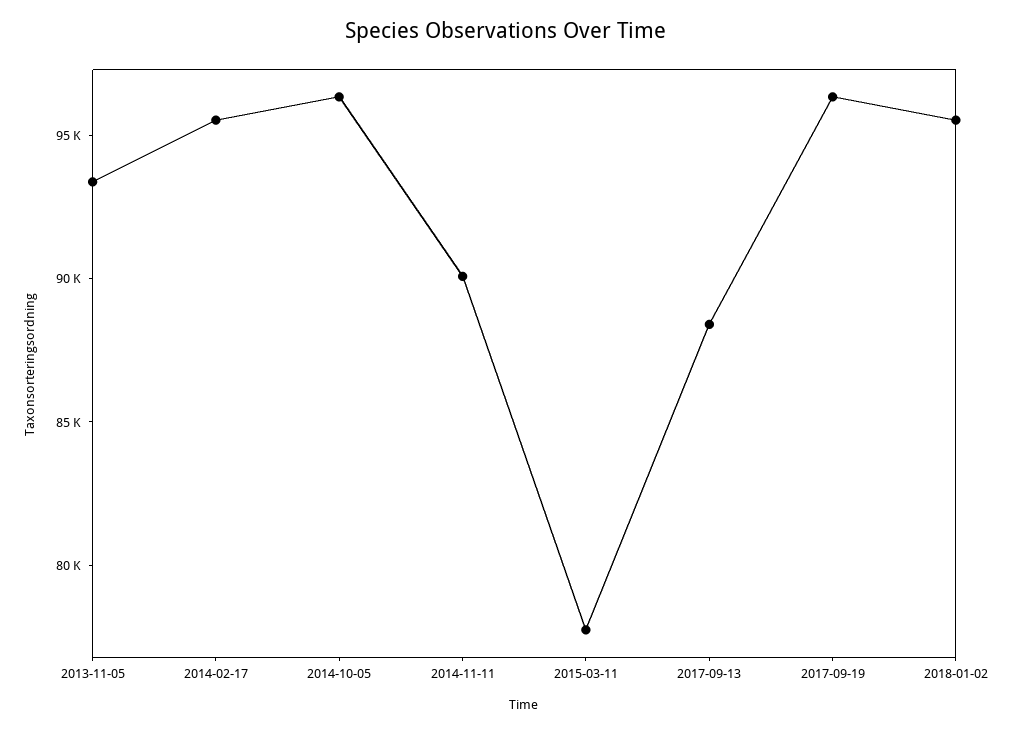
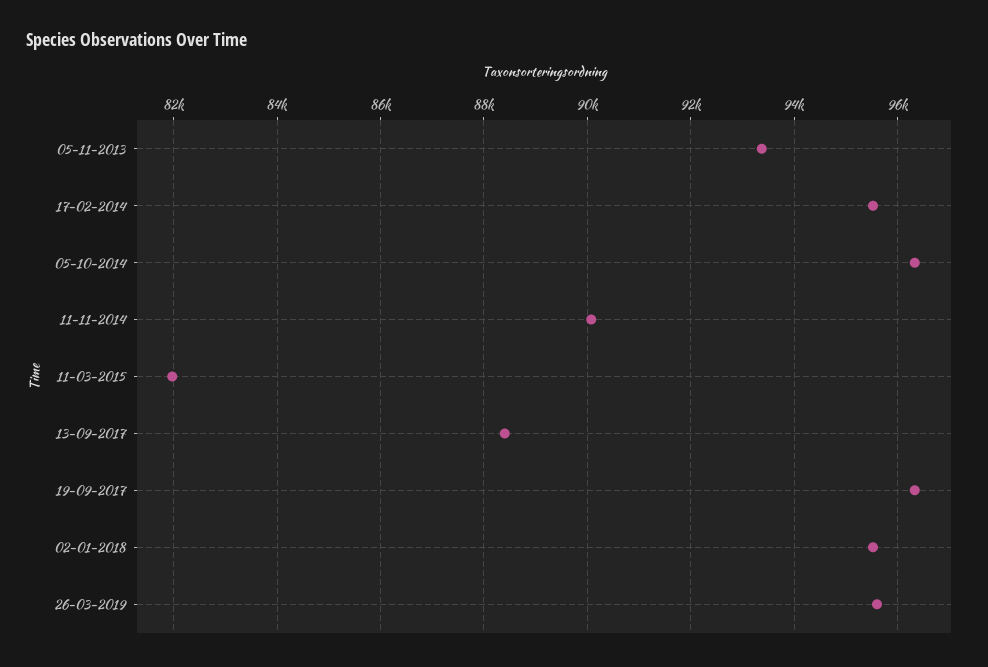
2015-03-11: 78000 -> 82000
26-03-2019: none -> 95600

